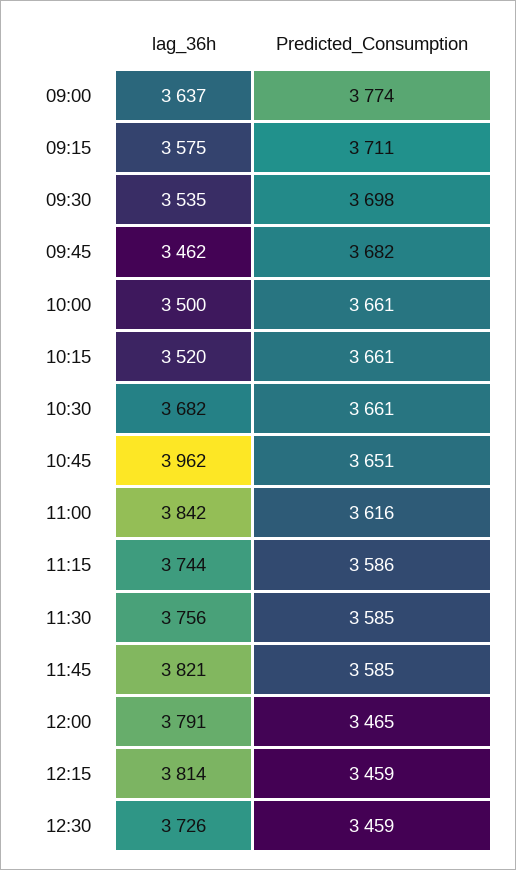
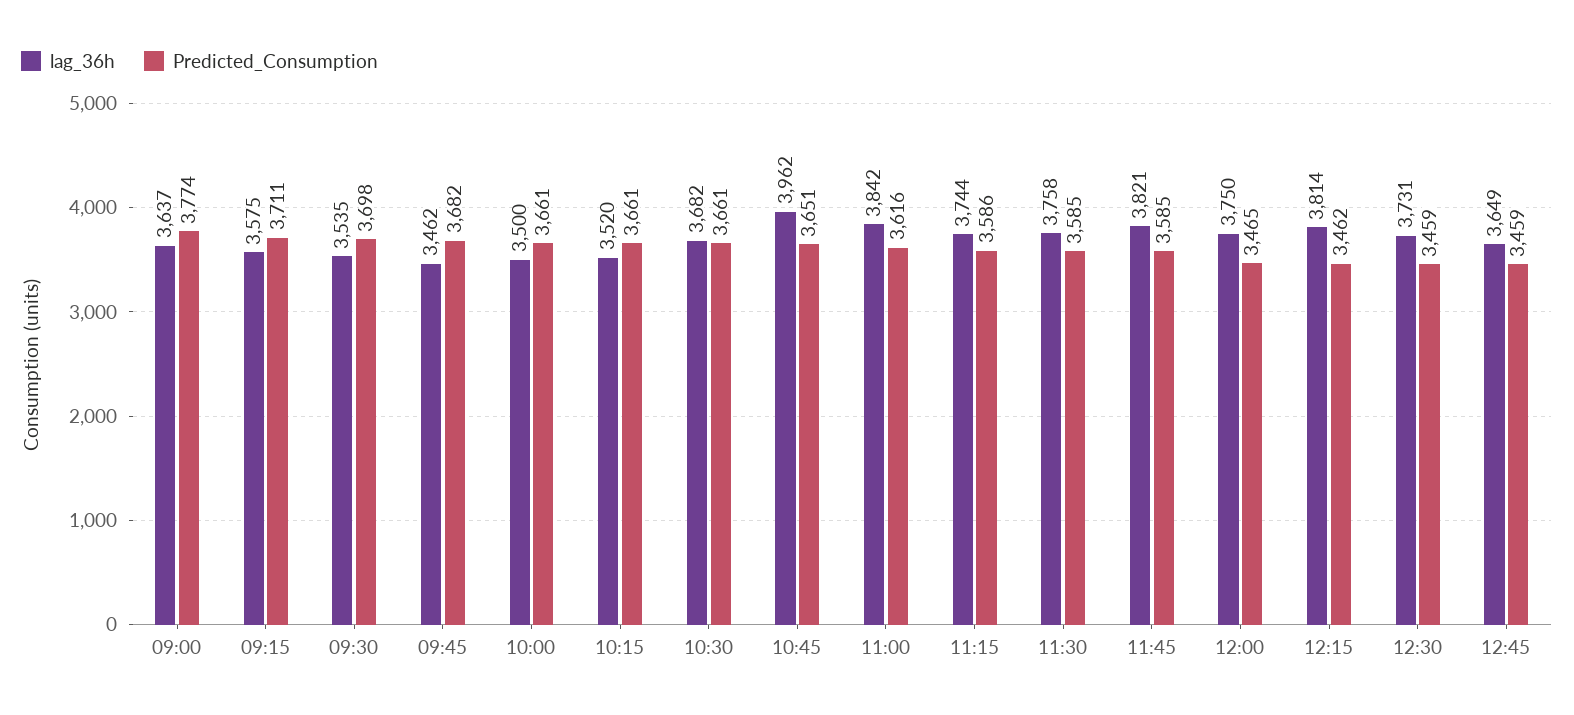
lag_36h, 11:30: 3756 -> 3758
lag_36h, 12:00: 3791 -> 3750
Predicted_Consumption, 12:15: 3459 -> 3462
lag_36h, 12:30: 3726 -> 3731
lag_36h, 12:45: none -> 3649
Predicted_Consumption, 12:45: none -> 3459

